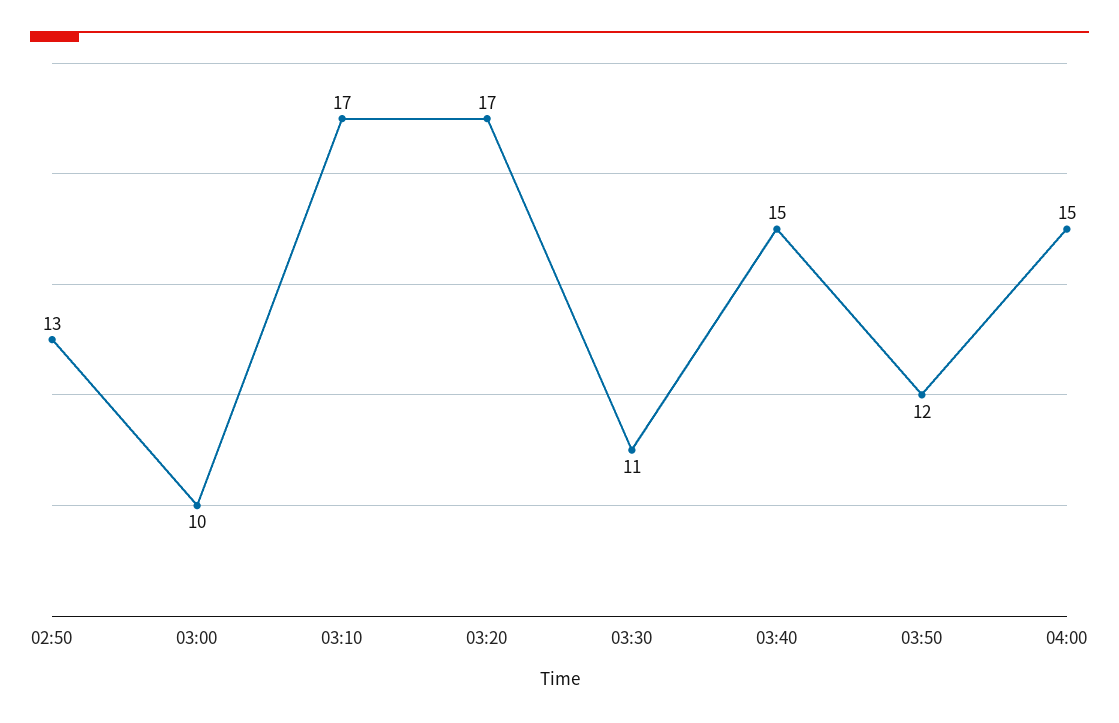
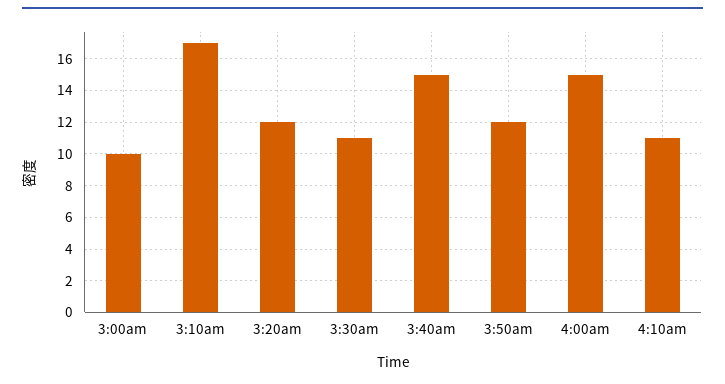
02:50: 13 -> none
03:20: 17 -> 12
4:10am: none -> 11

